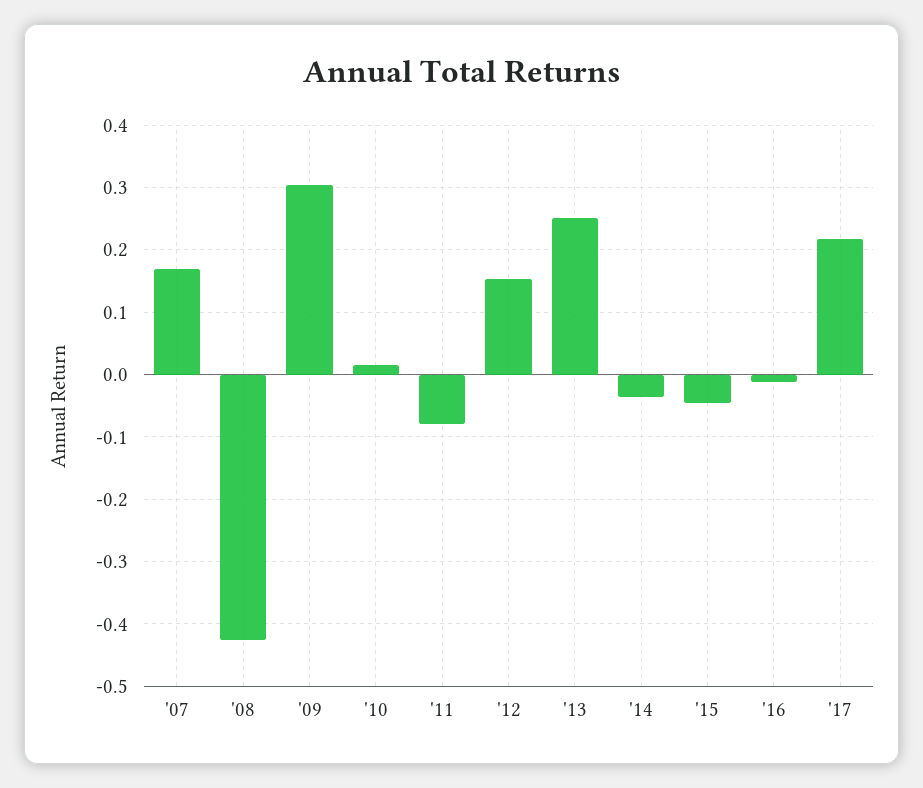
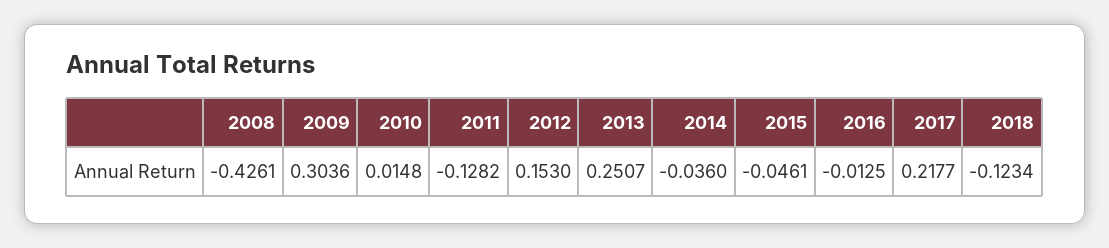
'07: 0.17 -> none
'11: -0.08 -> -0.1282
2018: none -> -0.1234

